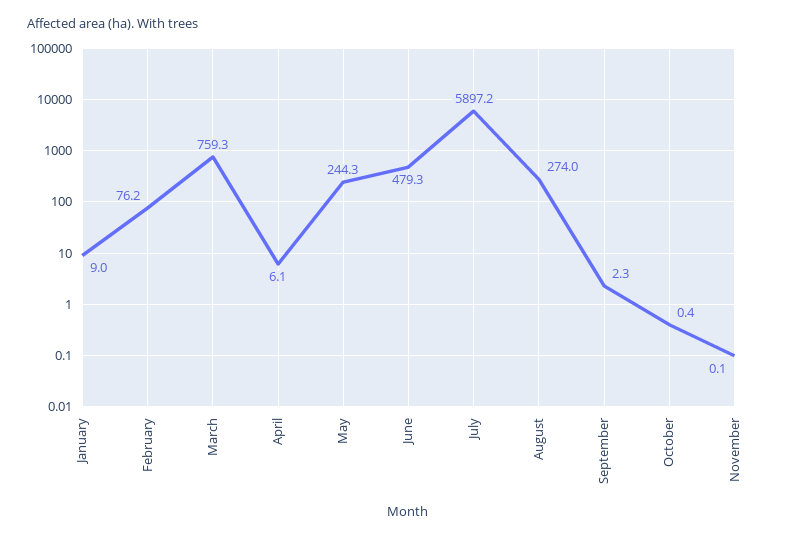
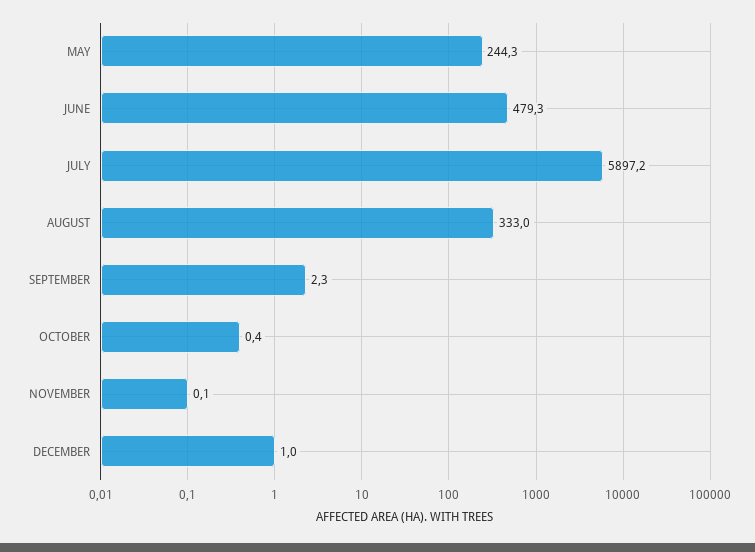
January: 9 -> none
February: 76.2 -> none
March: 759.3 -> none
April: 6.1 -> none
August: 274 -> 333
DECEMBER: none -> 1

